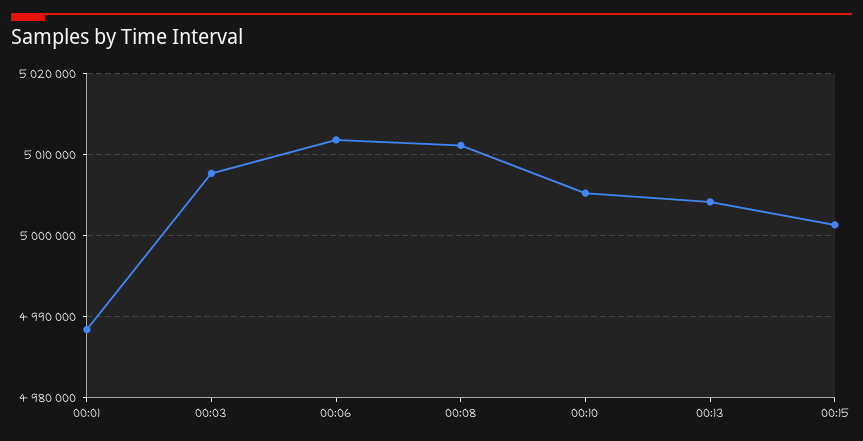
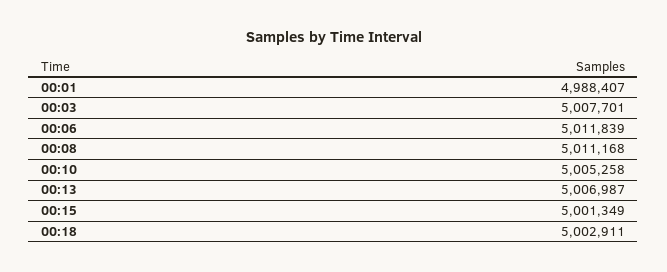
00:13: 5004000 -> 5006987
00:18: none -> 5002911

